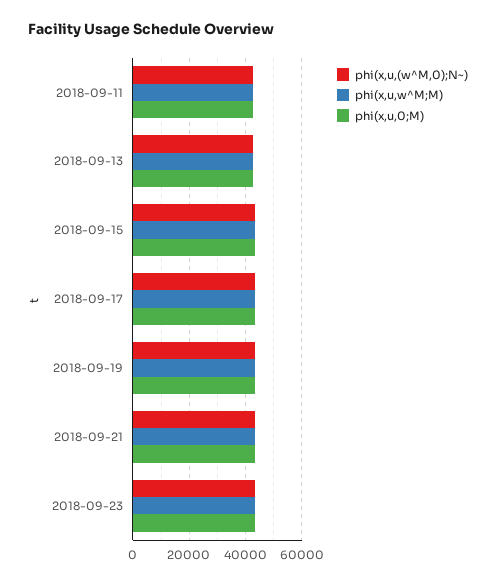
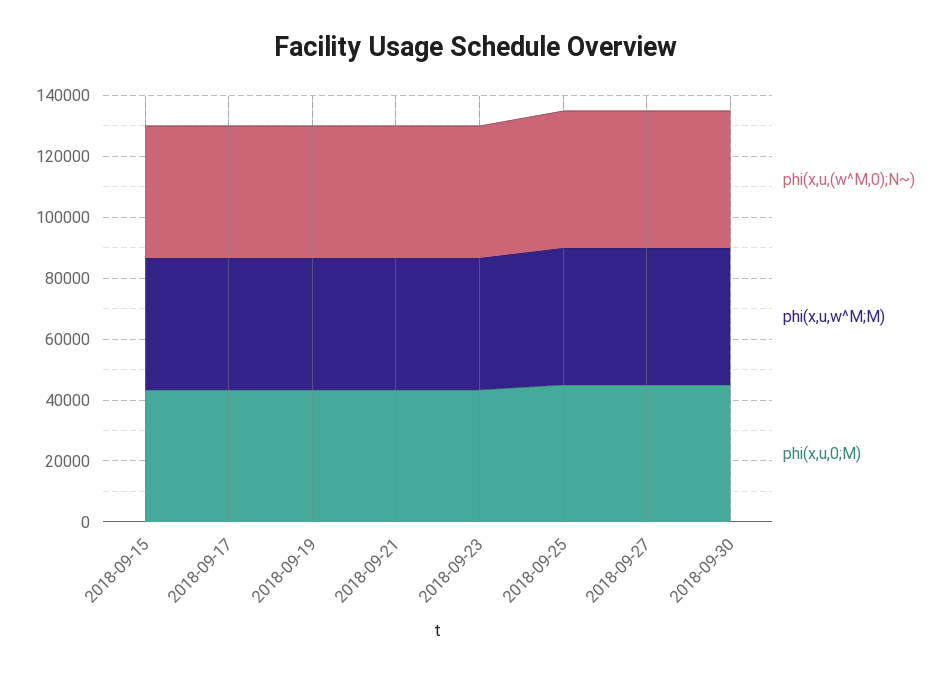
phi(x,u,(w^M,0);N~), 2018-09-11: 42500 -> none
phi(x,u,w^M;M), 2018-09-11: 42500 -> none
phi(x,u,0;M), 2018-09-11: 42500 -> none
phi(x,u,(w^M,0);N~), 2018-09-13: 42500 -> none
phi(x,u,w^M;M), 2018-09-13: 42500 -> none
phi(x,u,0;M), 2018-09-13: 42500 -> none
phi(x,u,(w^M,0);N~), 2018-09-25: none -> 45000
phi(x,u,w^M;M), 2018-09-25: none -> 45000
phi(x,u,0;M), 2018-09-25: none -> 45000
phi(x,u,(w^M,0);N~), 2018-09-27: none -> 45000
phi(x,u,w^M;M), 2018-09-27: none -> 45000
phi(x,u,0;M), 2018-09-27: none -> 45000
phi(x,u,(w^M,0);N~), 2018-09-30: none -> 45000
phi(x,u,w^M;M), 2018-09-30: none -> 45000
phi(x,u,0;M), 2018-09-30: none -> 45000

